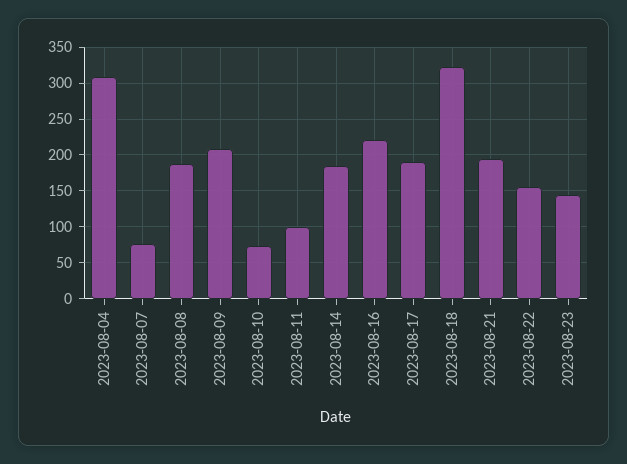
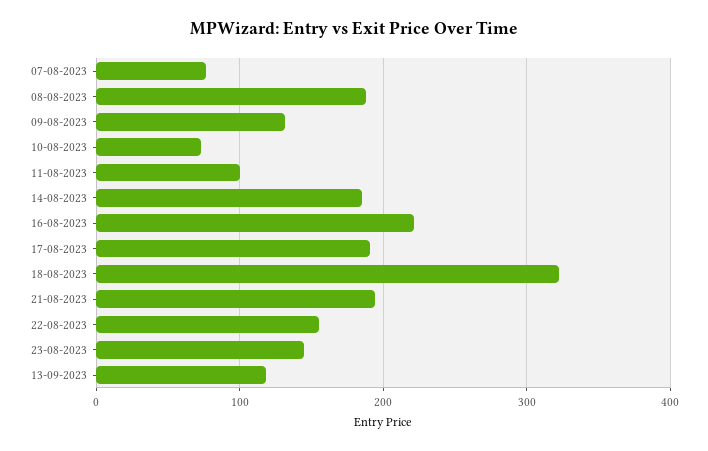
2023-08-04: 310 -> none
2023-08-09: 210 -> 130
13-09-2023: none -> 120

